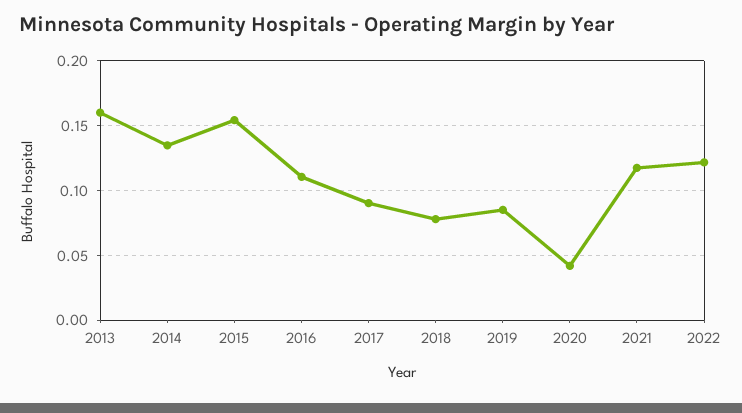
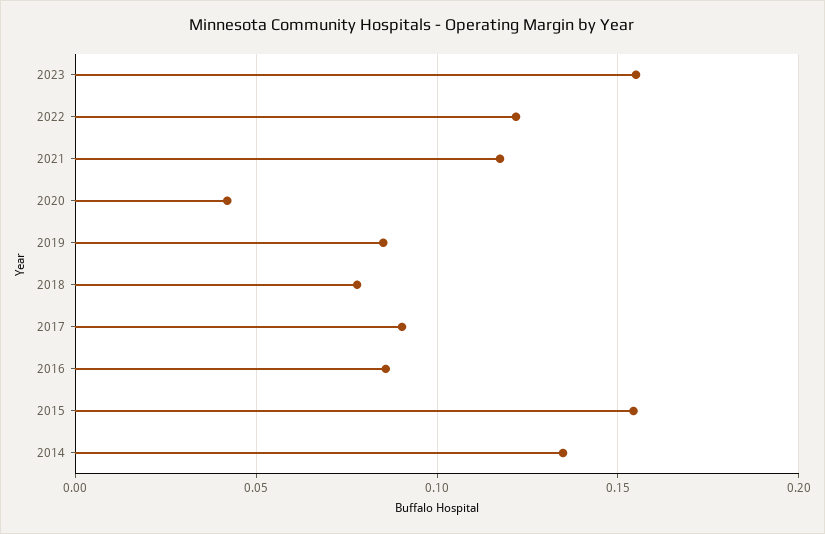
2013: 0.16 -> none
2016: 0.11 -> 0.085
2023: none -> 0.155

